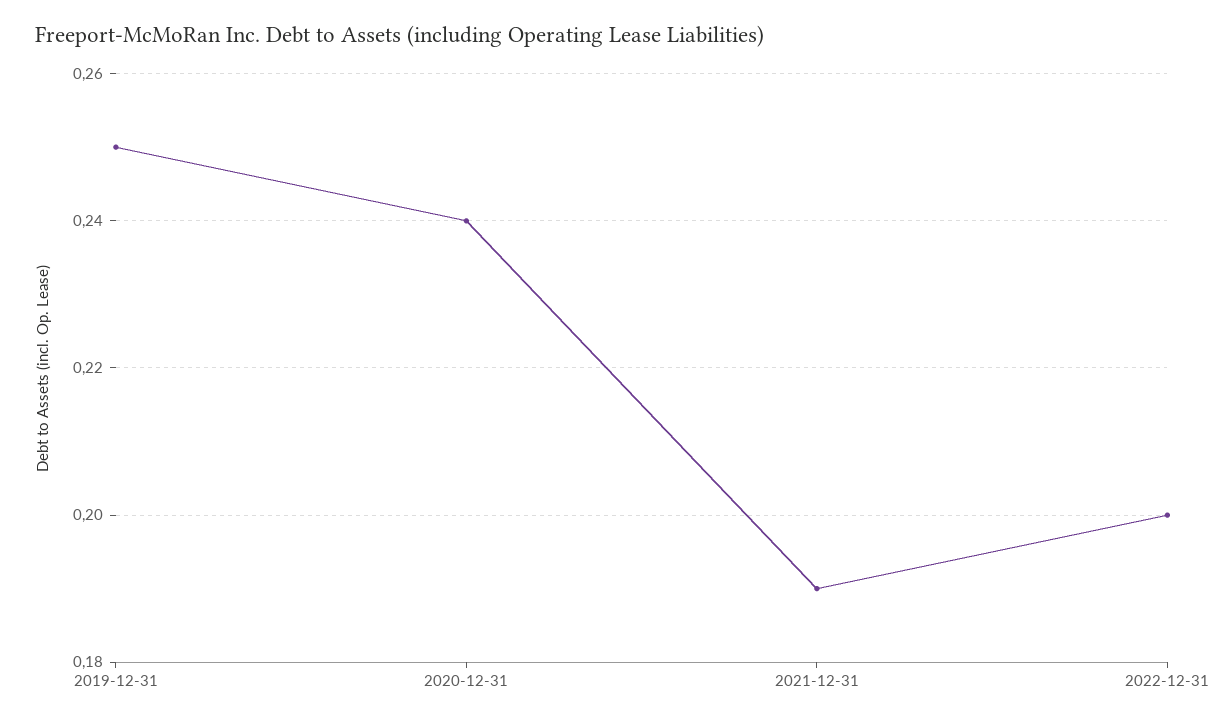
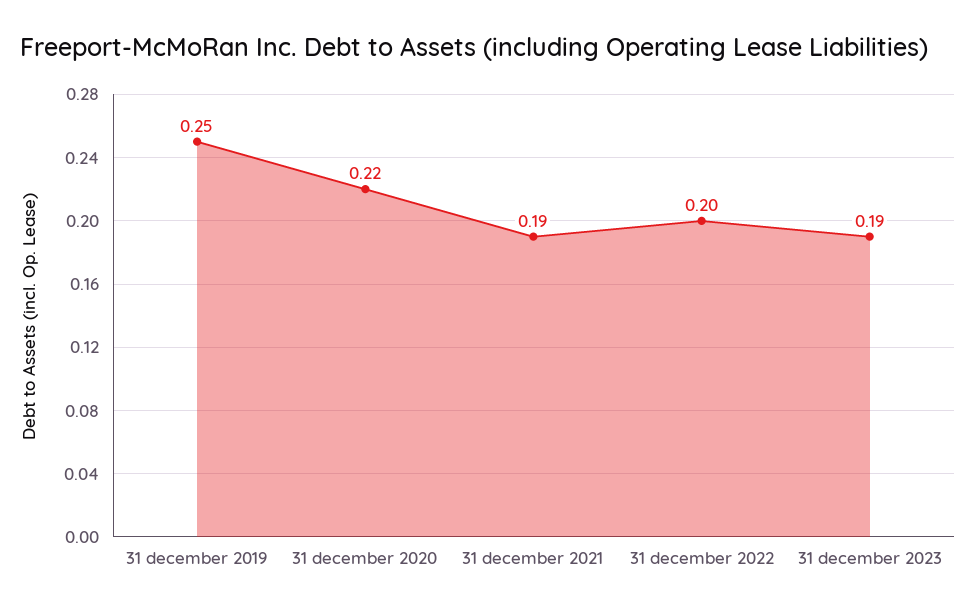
2020-12-31: 0.24 -> 0.22
31 december 2023: none -> 0.19

